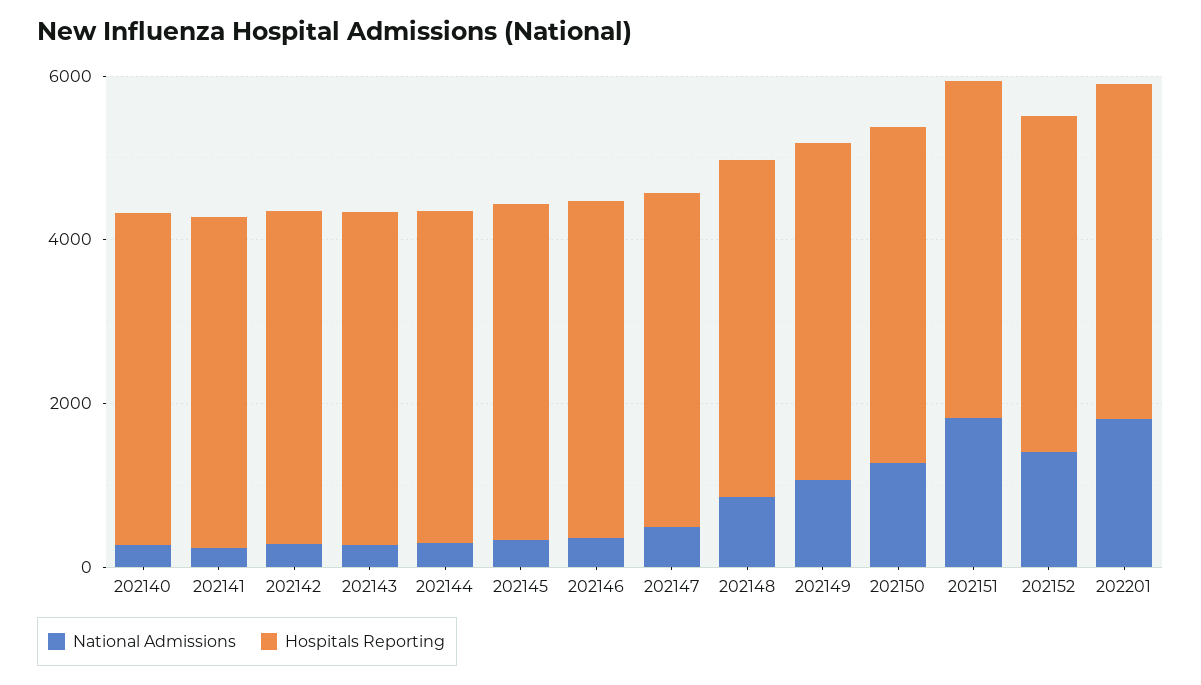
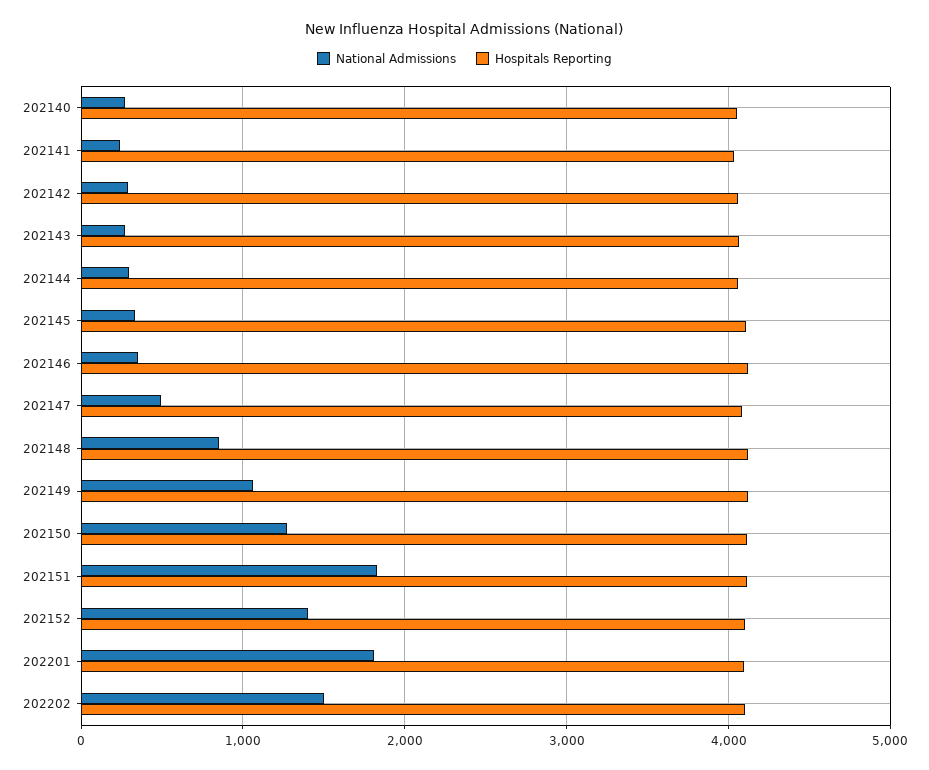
National Admissions, 202202: none -> 1500
Hospitals Reporting, 202202: none -> 4100

